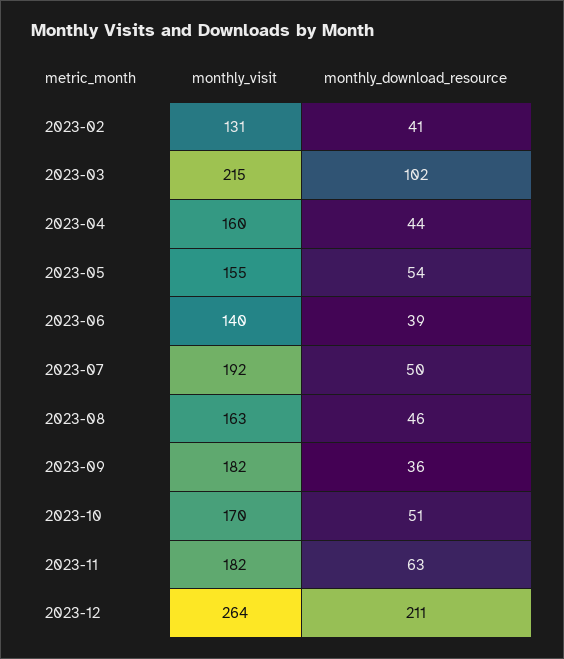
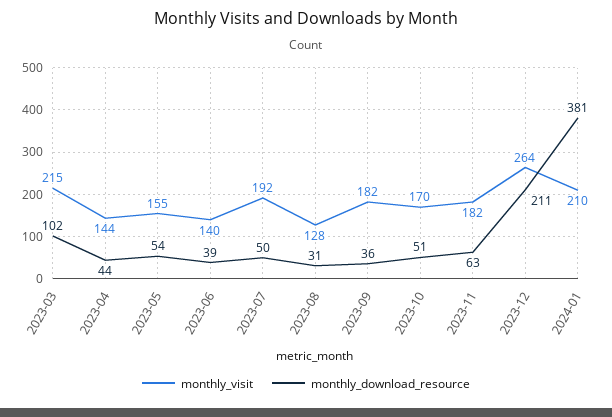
monthly_visit, 2023-02: 131 -> none
monthly_download_resource, 2023-02: 41 -> none
monthly_visit, 2023-04: 160 -> 144
monthly_visit, 2023-08: 163 -> 128
monthly_download_resource, 2023-08: 46 -> 31
monthly_visit, 2024-01: none -> 210
monthly_download_resource, 2024-01: none -> 381

